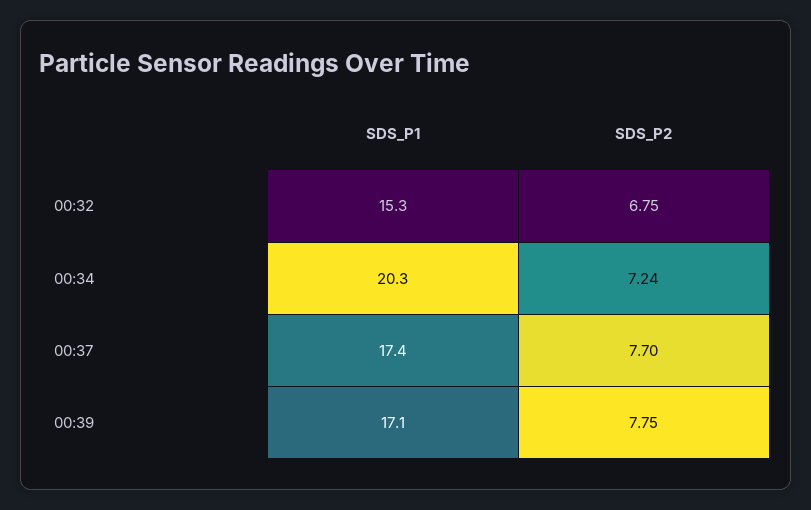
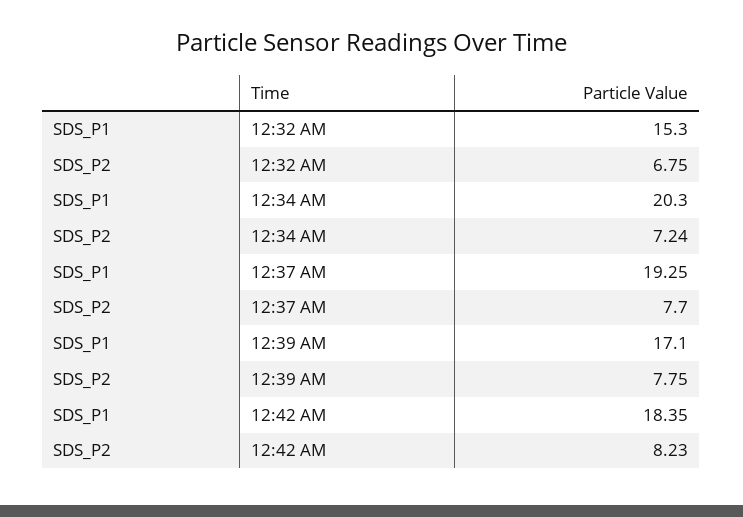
SDS_P1, 00:37: 17.4 -> 19.25
SDS_P1, 12:42 AM: none -> 18.35
SDS_P2, 12:42 AM: none -> 8.23

